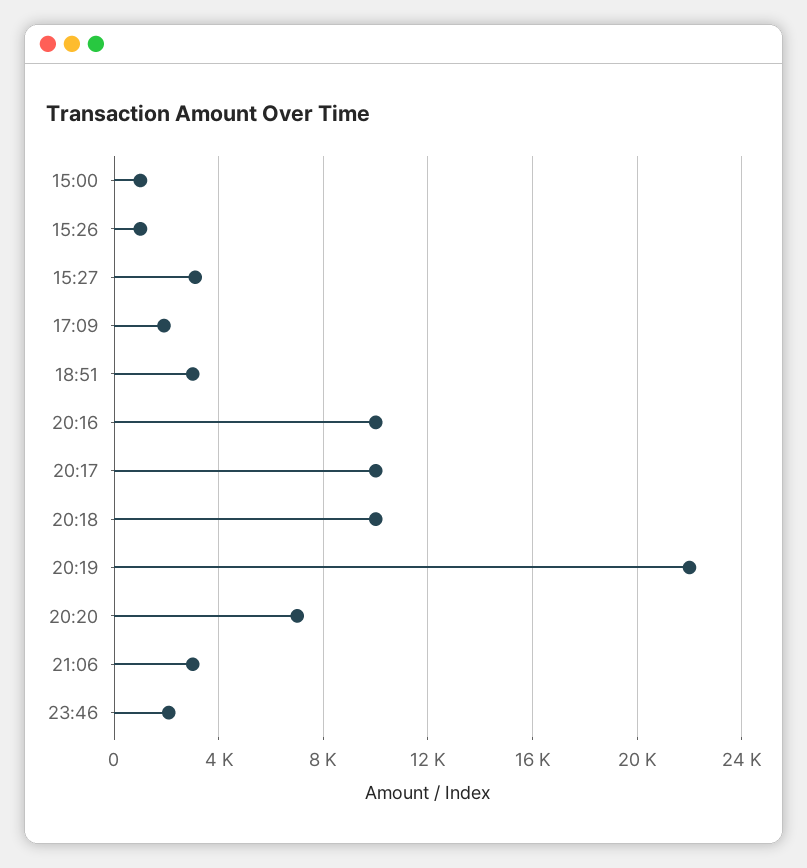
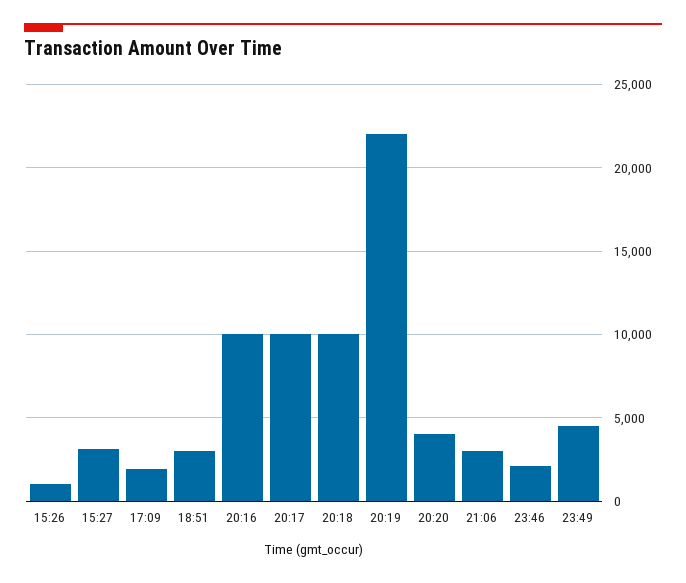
15:00: 1000 -> none
20:20: 7000 -> 4000
23:49: none -> 4500

